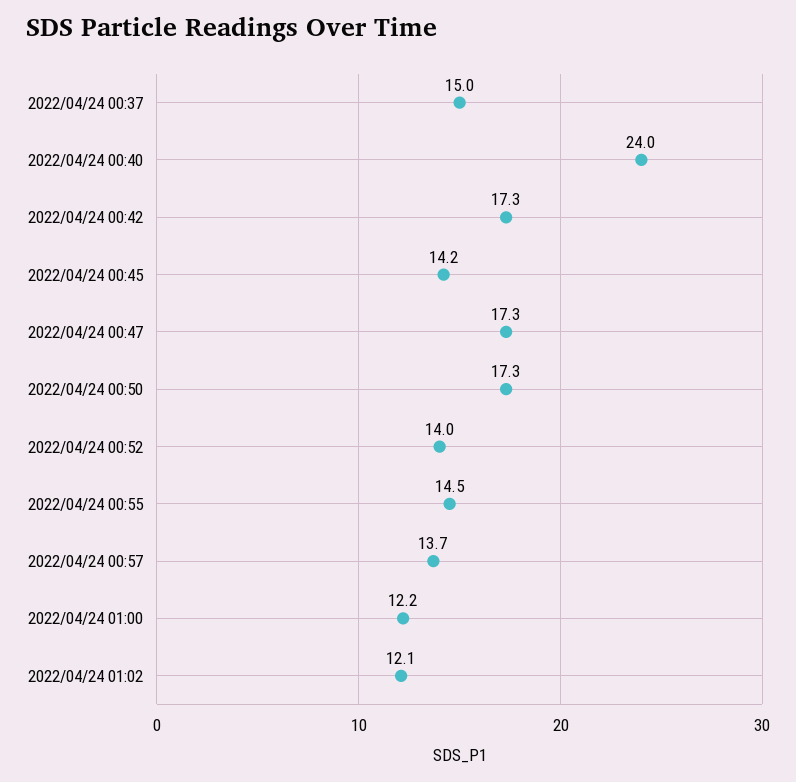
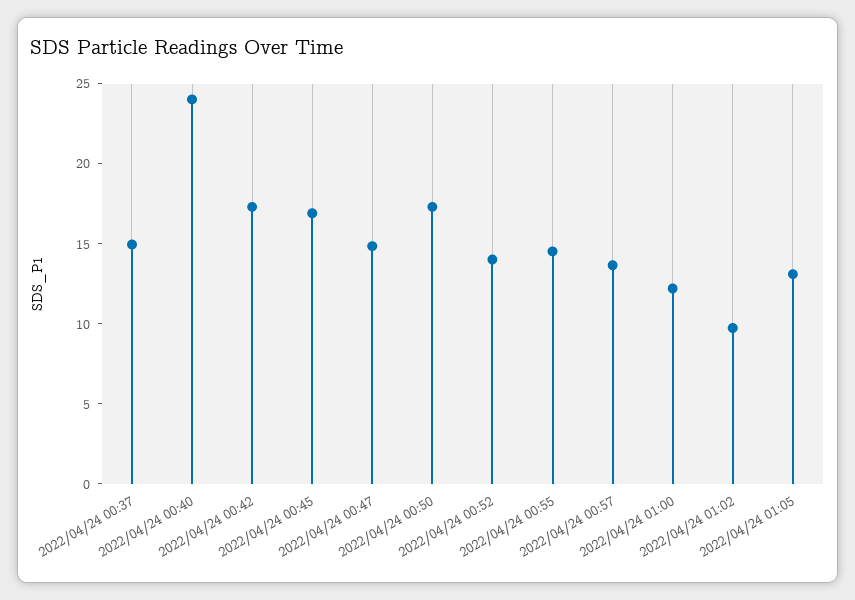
2022/04/24 00:45: 14.2 -> 17
2022/04/24 00:47: 17.3 -> 15
2022/04/24 01:02: 12.1 -> 10
2022/04/24 01:05: none -> 13

